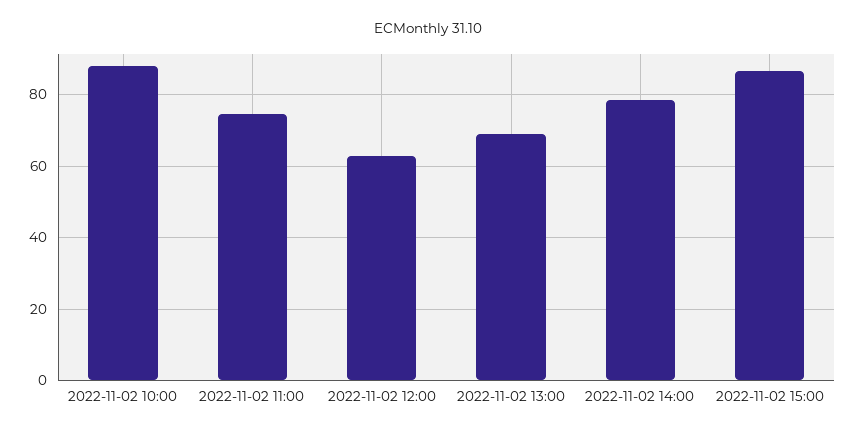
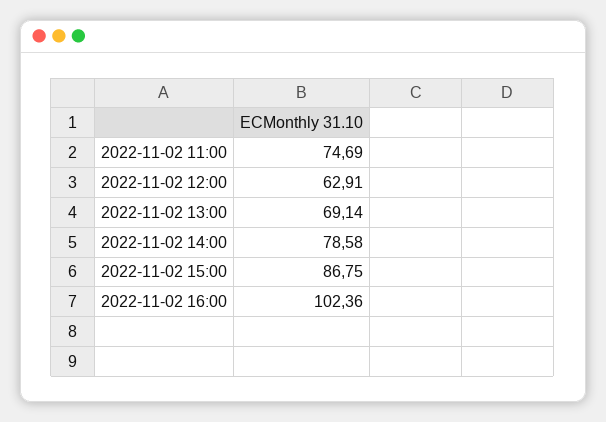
2022-11-02 10:00: 88 -> none
2022-11-02 16:00: none -> 102.36

